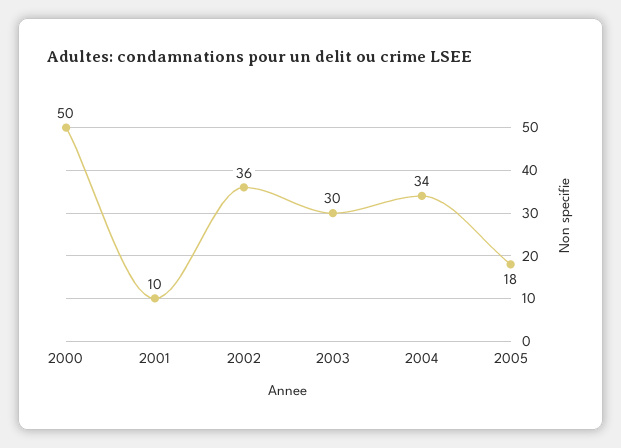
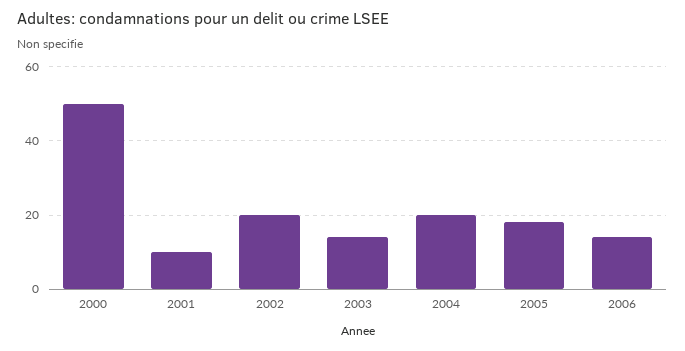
2002: 36 -> 20
2003: 30 -> 15
2004: 34 -> 20
2006: none -> 15

